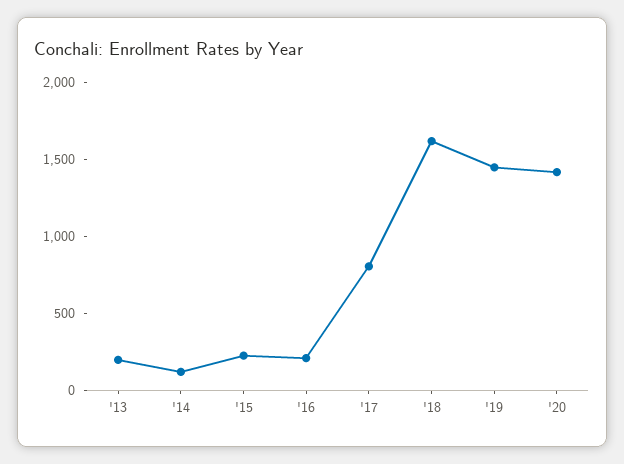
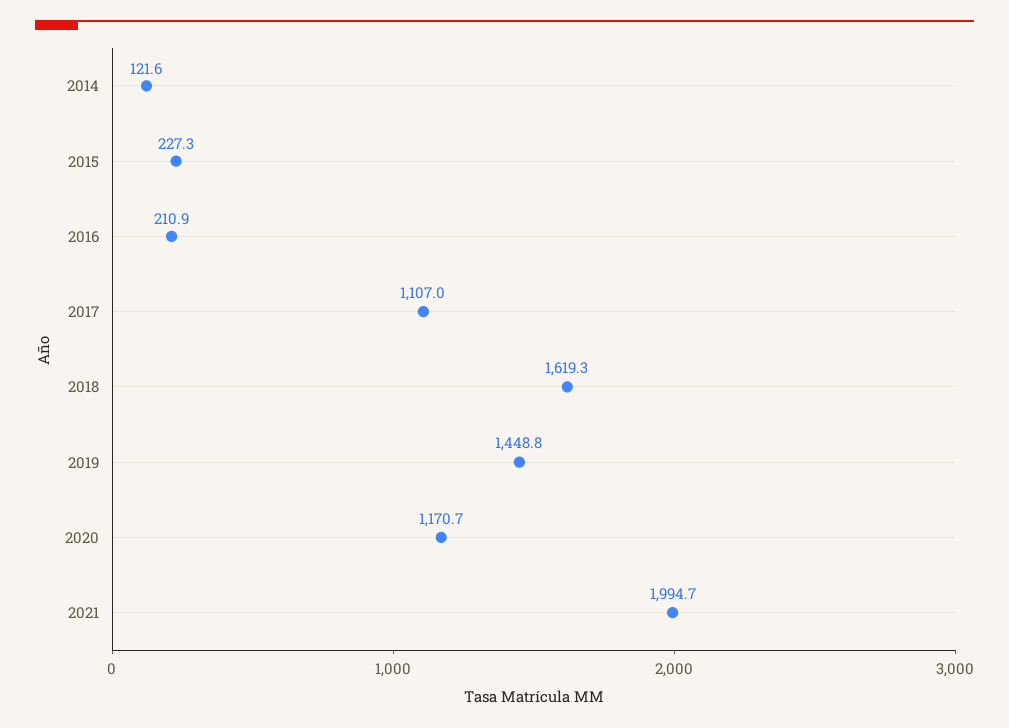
'13: 200 -> none
'17: 800 -> 1107
'20: 1400 -> 1170.7
2021: none -> 1994.7

